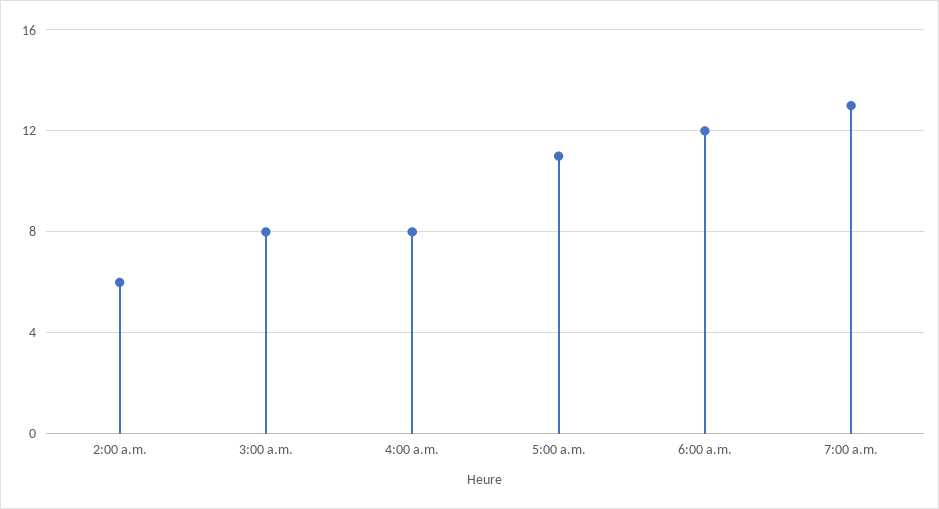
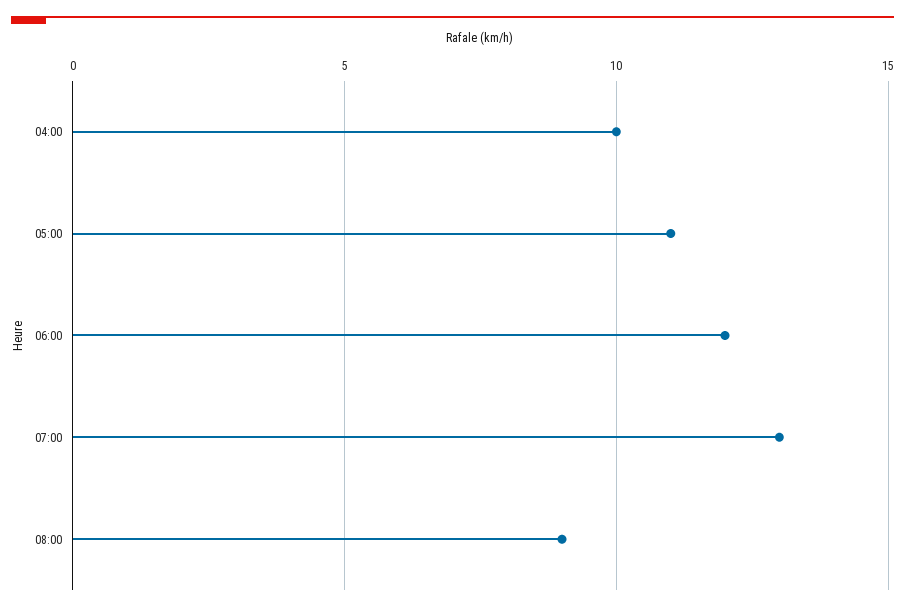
2:00 a.m.: 6 -> none
3:00 a.m.: 8 -> none
4:00 a.m.: 8 -> 10
08:00: none -> 9

